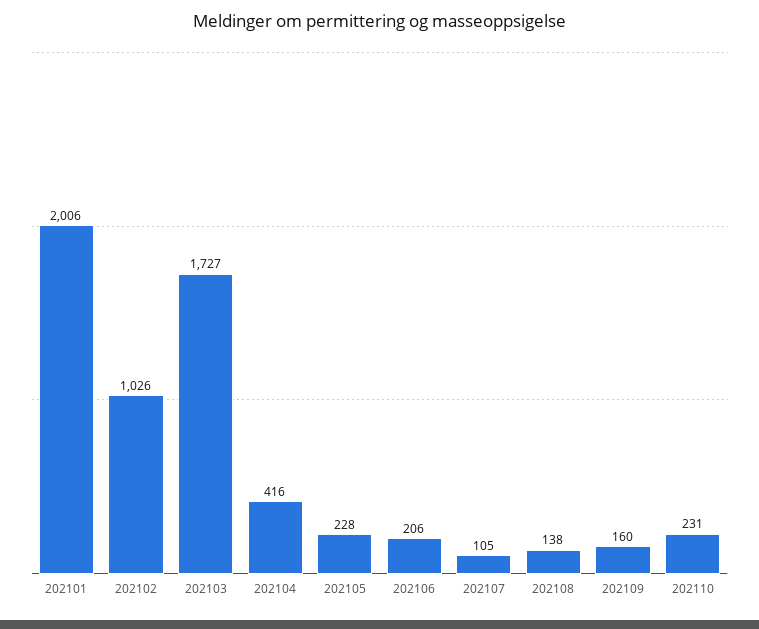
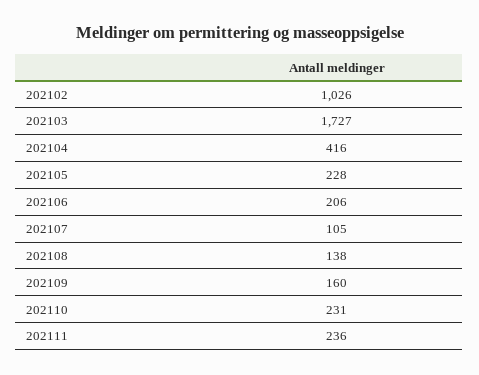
202101: 2006 -> none
202111: none -> 236

